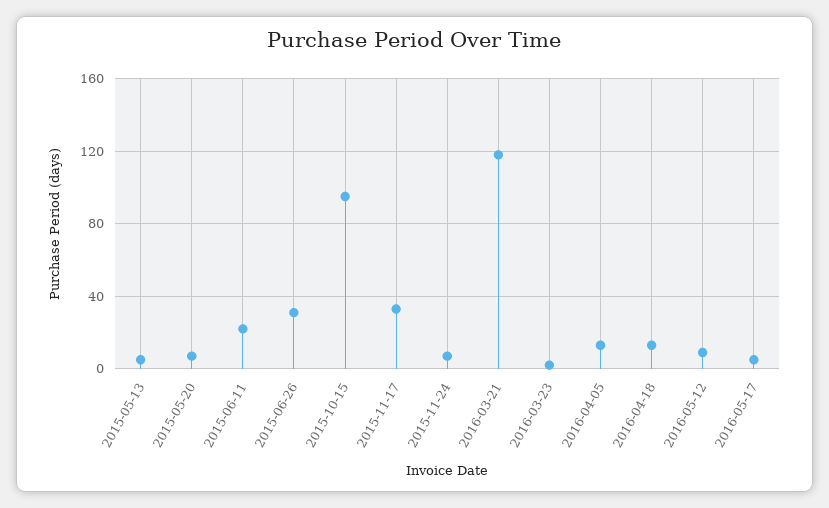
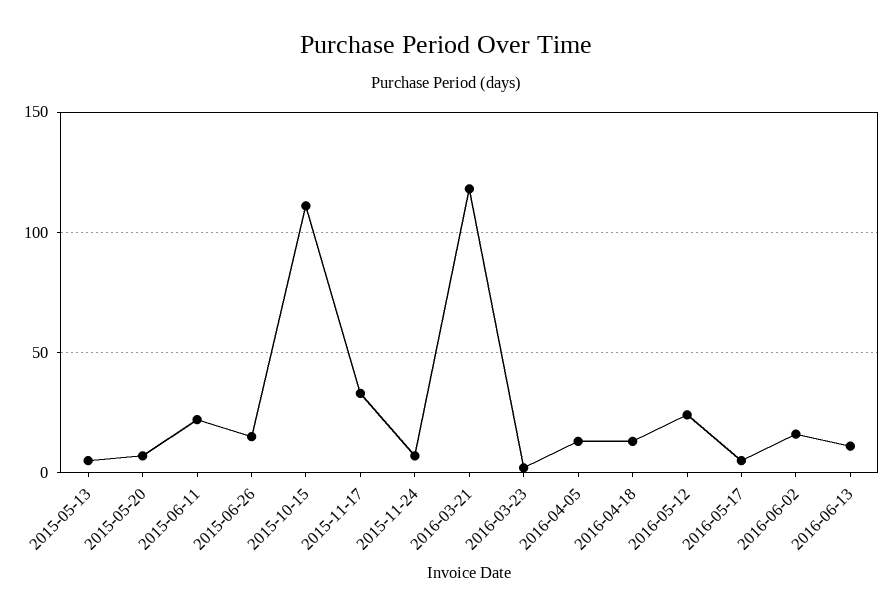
2015-06-26: 30 -> 15
2015-10-15: 95 -> 110
2016-05-12: 10 -> 25
2016-06-02: none -> 15
2016-06-13: none -> 10

